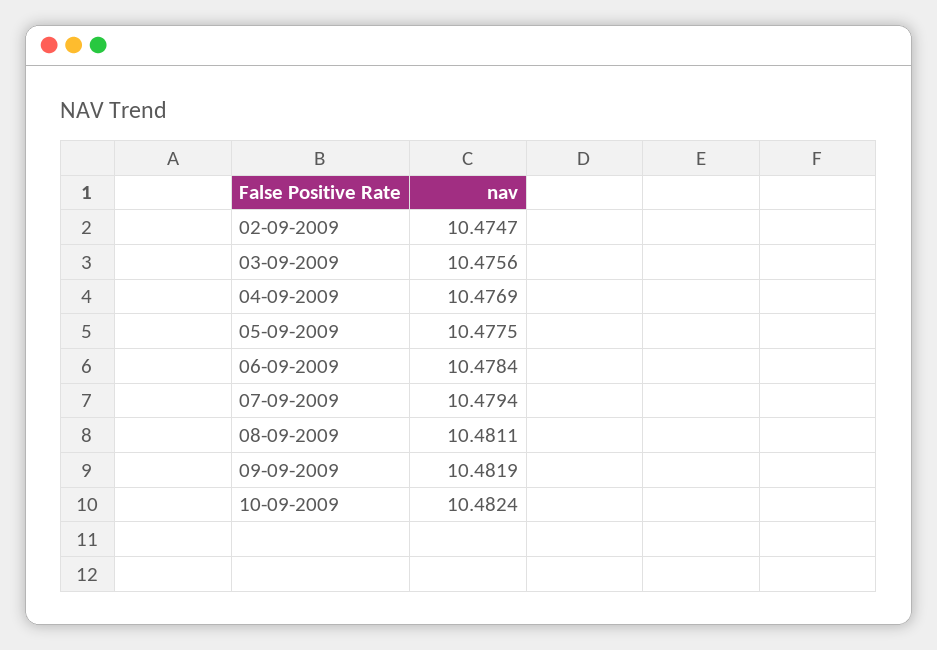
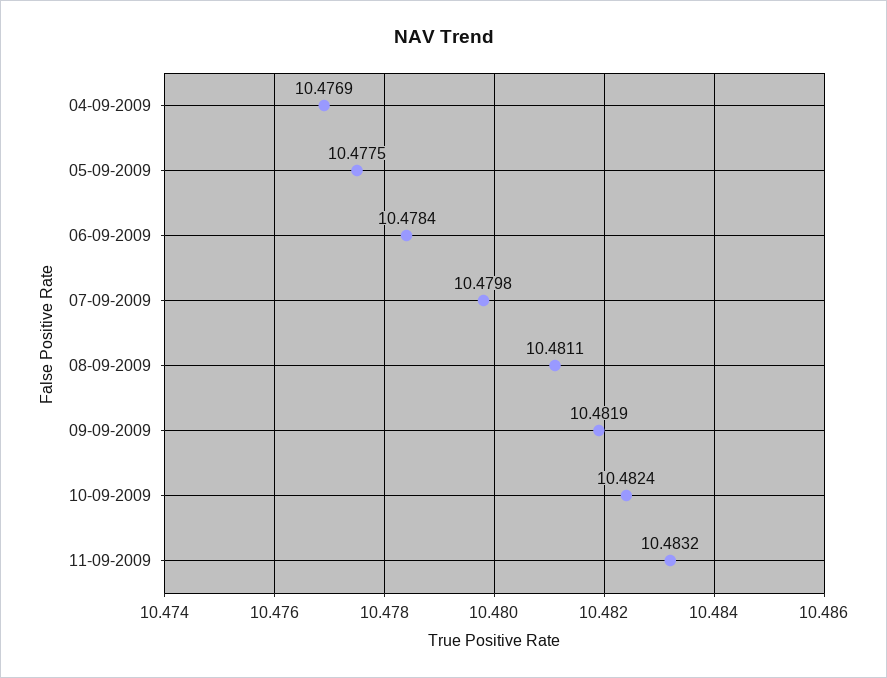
02-09-2009: 10.4747 -> none
03-09-2009: 10.4756 -> none
07-09-2009: 10.4794 -> 10.4798
11-09-2009: none -> 10.4832

